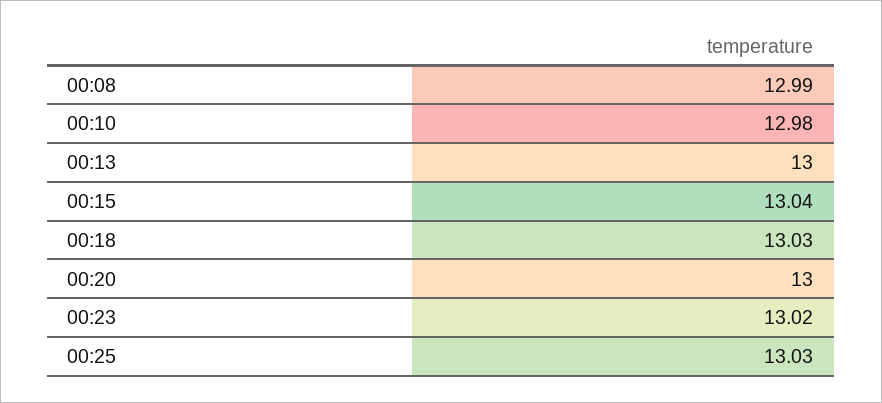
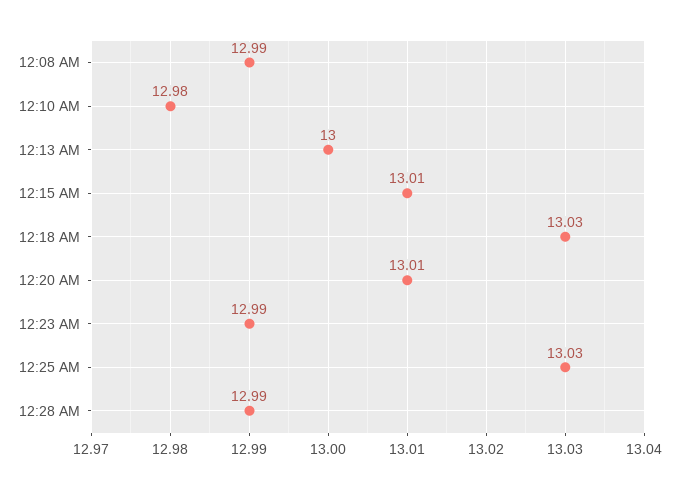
00:15: 13.04 -> 13.01
00:20: 13 -> 13.01
00:23: 13.02 -> 12.99
12:28 AM: none -> 12.99

